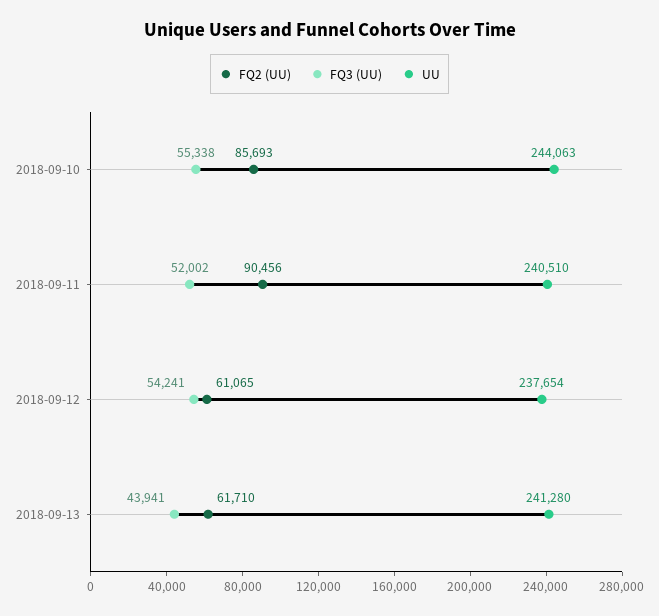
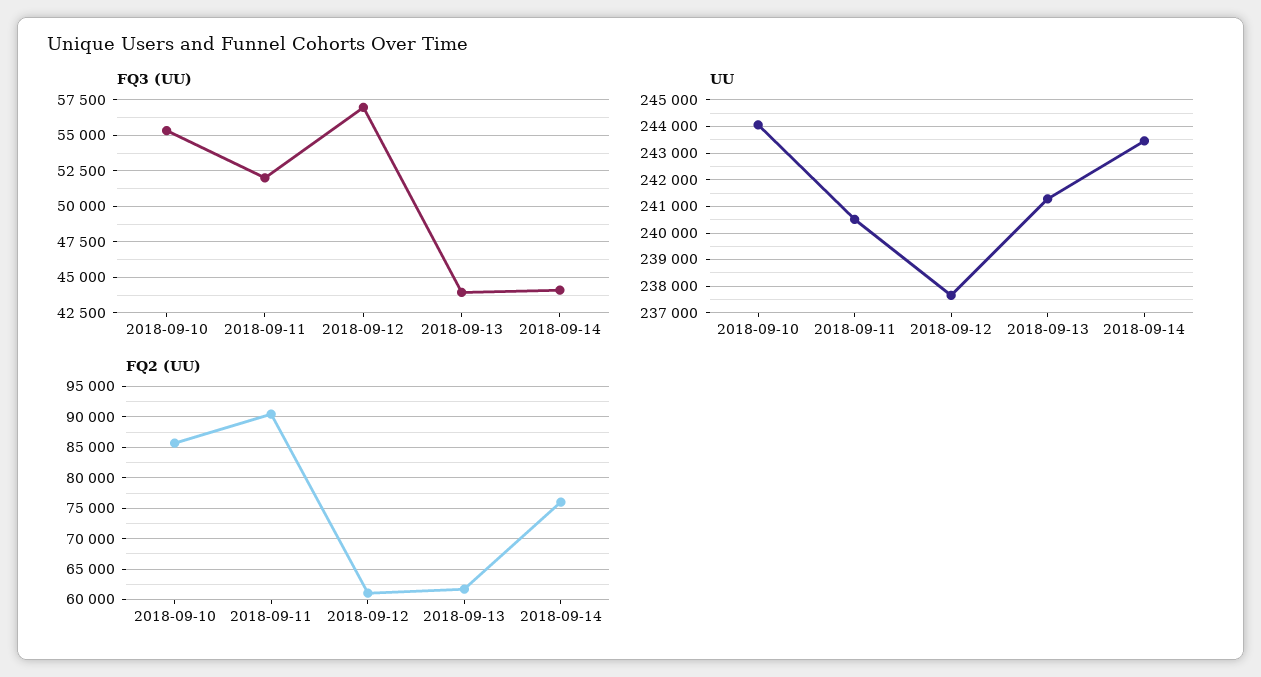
FQ3 (UU), 2018-09-12: 54241 -> 57000
FQ3 (UU), 2018-09-14: none -> 44000
UU, 2018-09-14: none -> 243500
FQ2 (UU), 2018-09-14: none -> 76000

